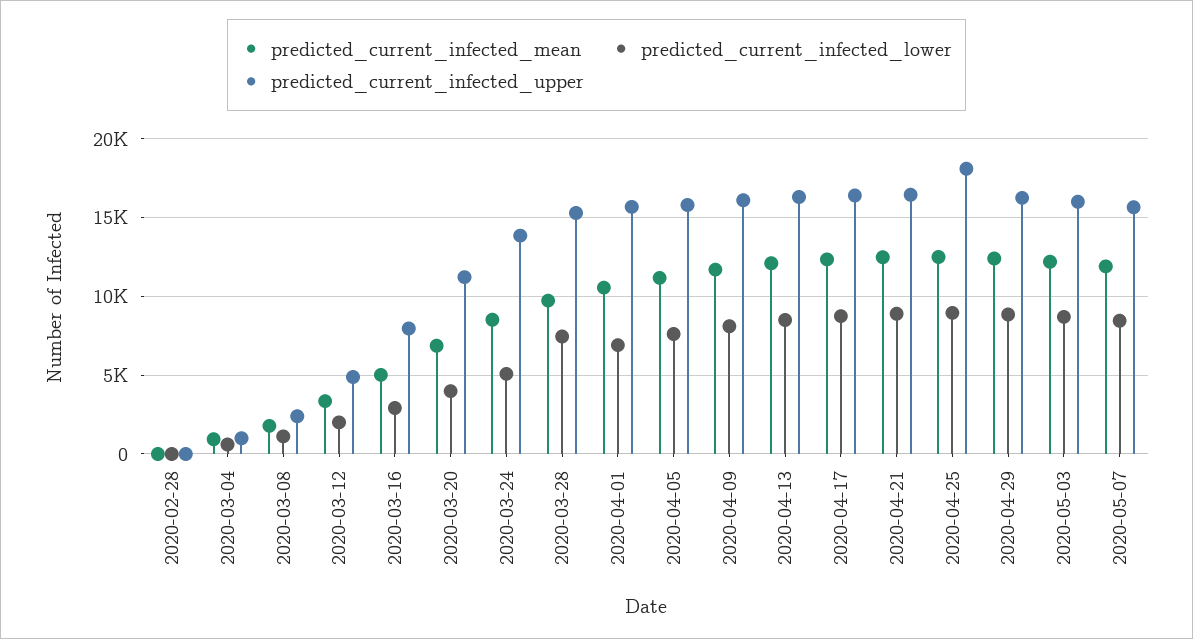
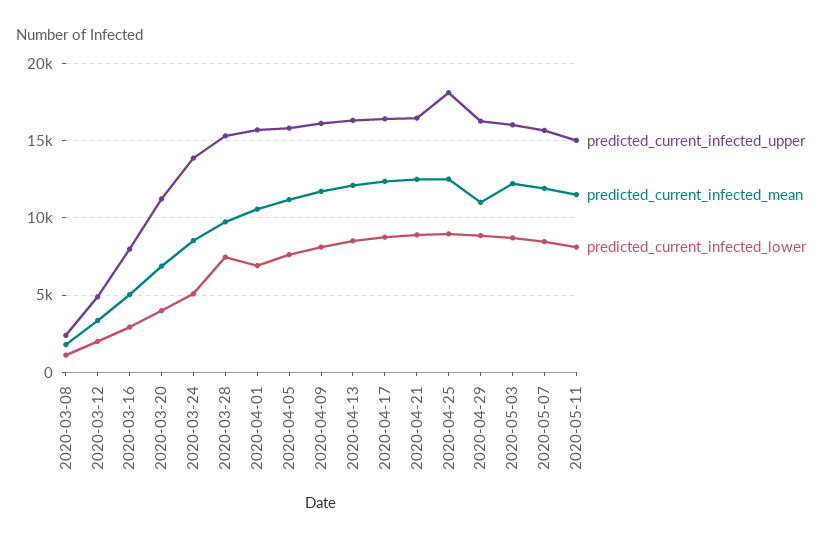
predicted_current_infected_mean, 2020-02-28: 0 -> none
predicted_current_infected_lower, 2020-02-28: 0 -> none
predicted_current_infected_upper, 2020-02-28: 0 -> none
predicted_current_infected_mean, 2020-03-04: 1000 -> none
predicted_current_infected_lower, 2020-03-04: 500 -> none
predicted_current_infected_upper, 2020-03-04: 1000 -> none
predicted_current_infected_mean, 2020-04-29: 12500 -> 11000
predicted_current_infected_upper, 2020-05-11: none -> 15000
predicted_current_infected_mean, 2020-05-11: none -> 11500
predicted_current_infected_lower, 2020-05-11: none -> 8000

